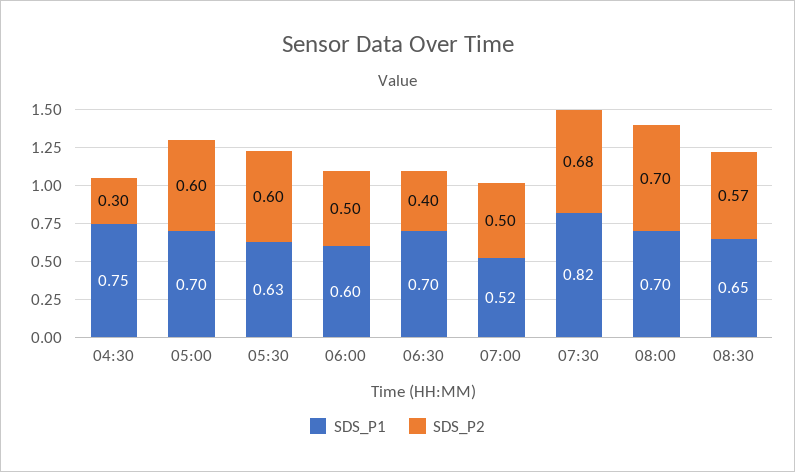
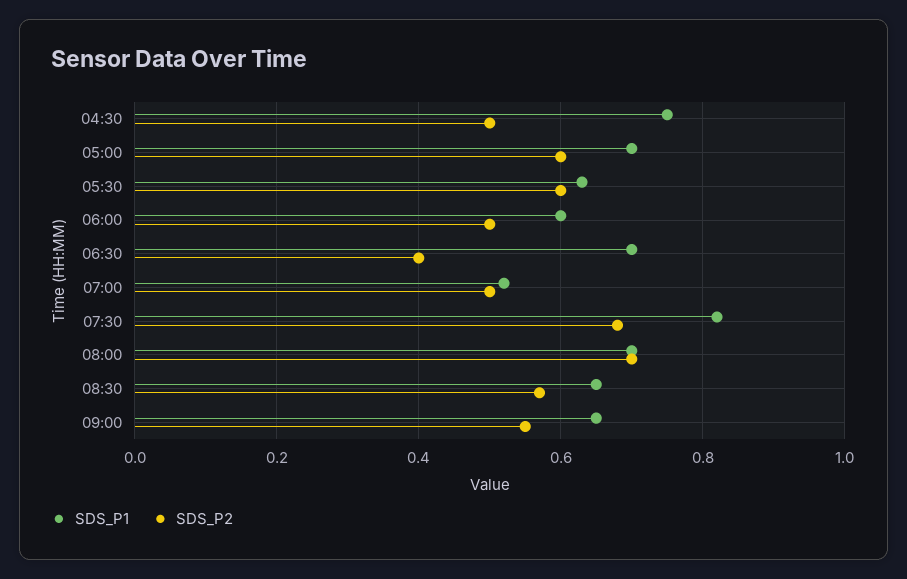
SDS_P2, 04:30: 0.3 -> 0.5
SDS_P1, 09:00: none -> 0.65
SDS_P2, 09:00: none -> 0.55

